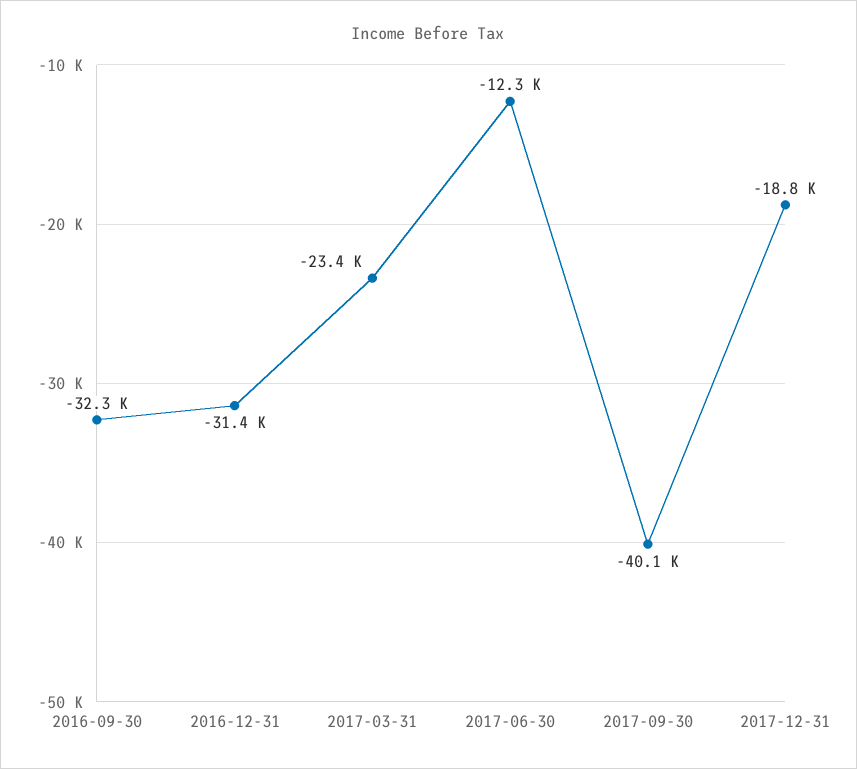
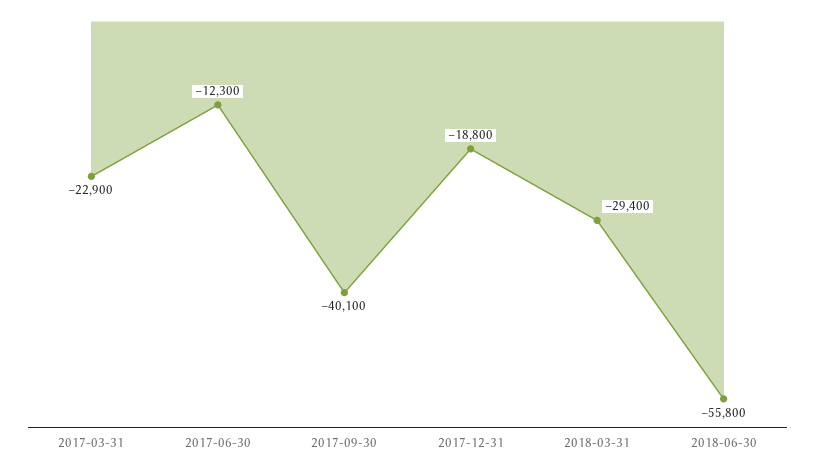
2016-09-30: -32300 -> none
2016-12-31: -31400 -> none
2017-03-31: -23400 -> -22900
2018-03-31: none -> -29400
2018-06-30: none -> -55800

